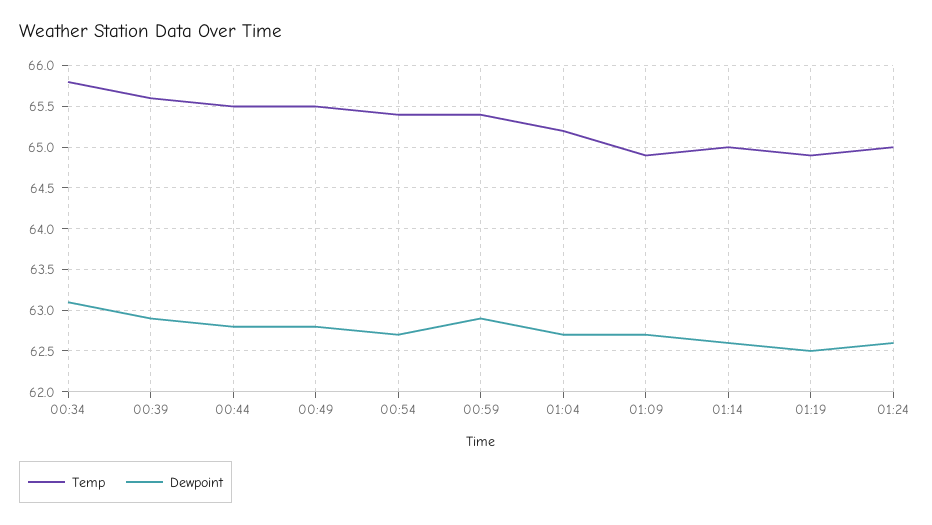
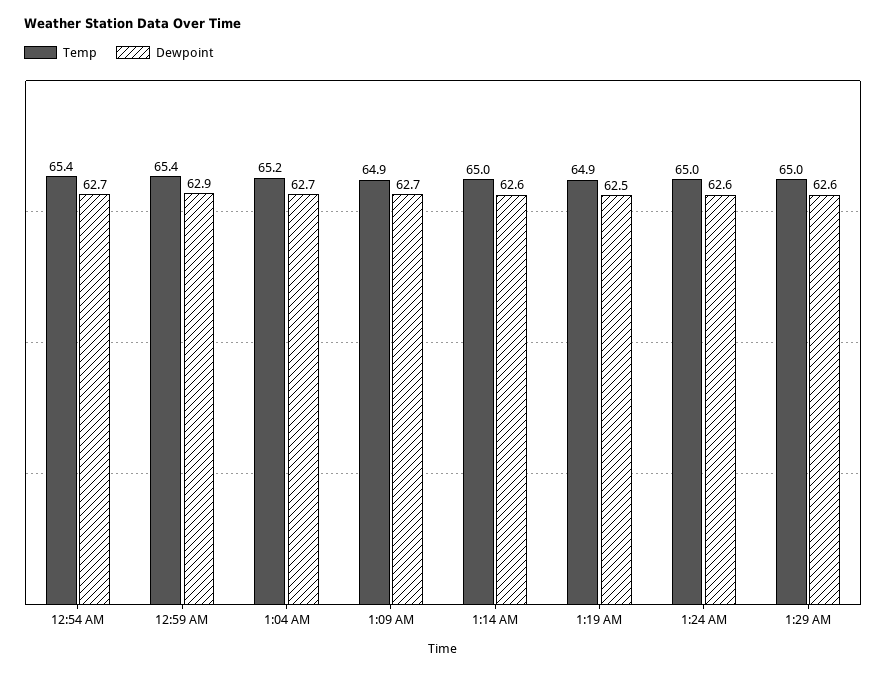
Temp, 00:34: 65.8 -> none
Dewpoint, 00:34: 63.1 -> none
Temp, 00:39: 65.6 -> none
Dewpoint, 00:39: 62.9 -> none
Temp, 00:44: 65.5 -> none
Dewpoint, 00:44: 62.8 -> none
Temp, 00:49: 65.5 -> none
Dewpoint, 00:49: 62.8 -> none
Temp, 1:29 AM: none -> 65
Dewpoint, 1:29 AM: none -> 62.6

